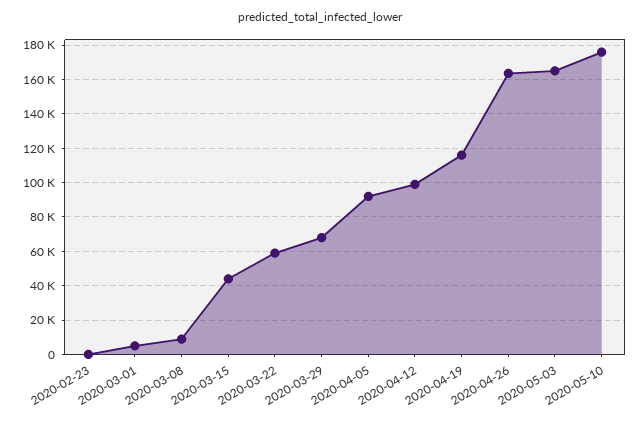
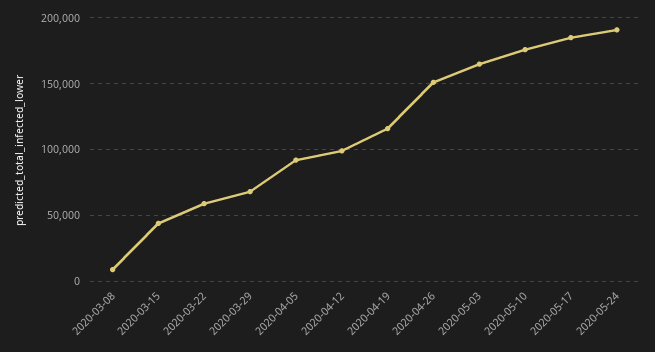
2020-02-23: 0 -> none
2020-03-01: 5000 -> none
2020-04-26: 165000 -> 150000
2020-05-17: none -> 185000
2020-05-24: none -> 190000

